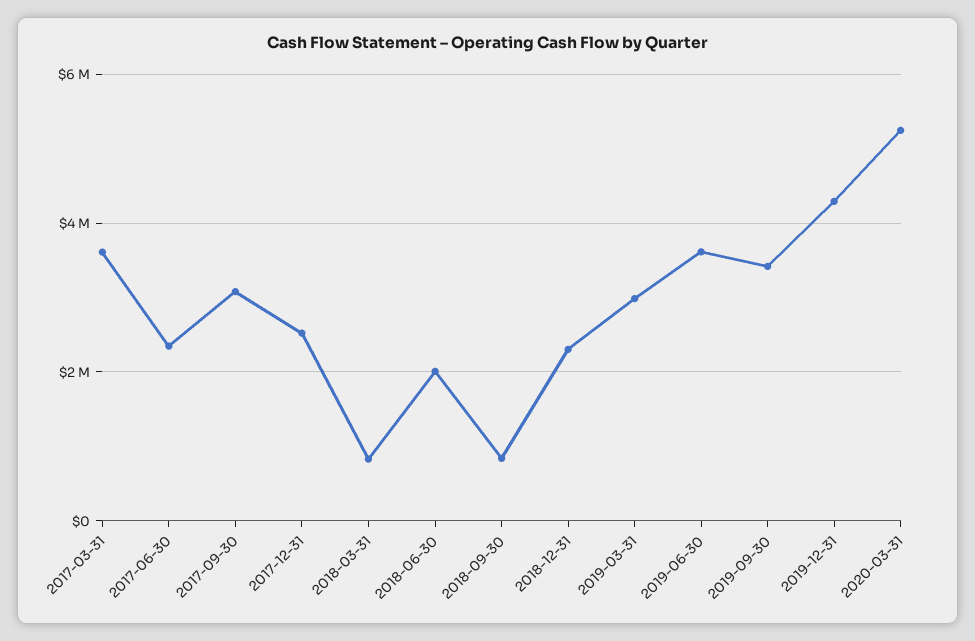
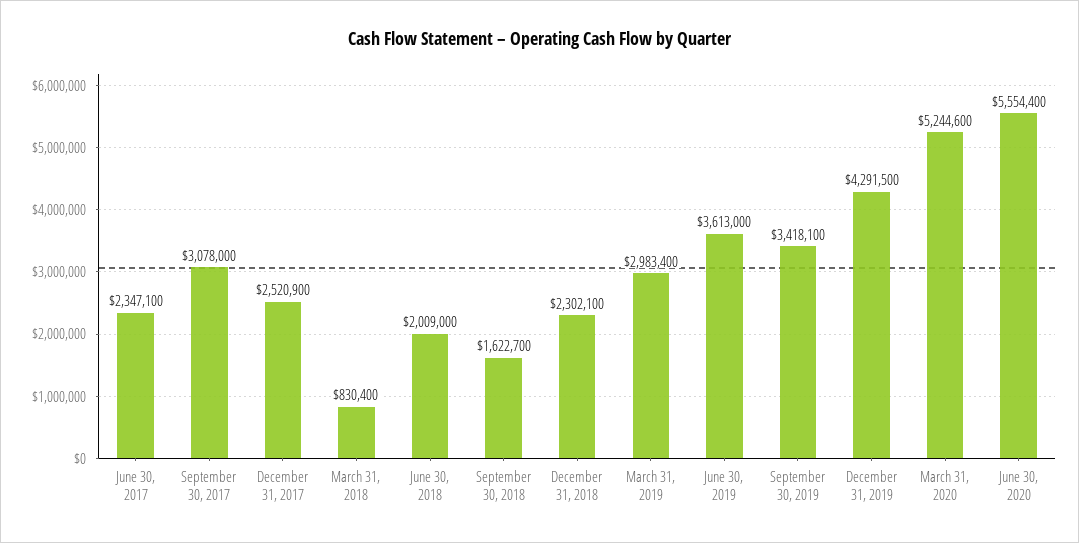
2017-03-31: 3600000 -> none
2018-09-30: 800000 -> 1622700
June 30, 2020: none -> 5554400

